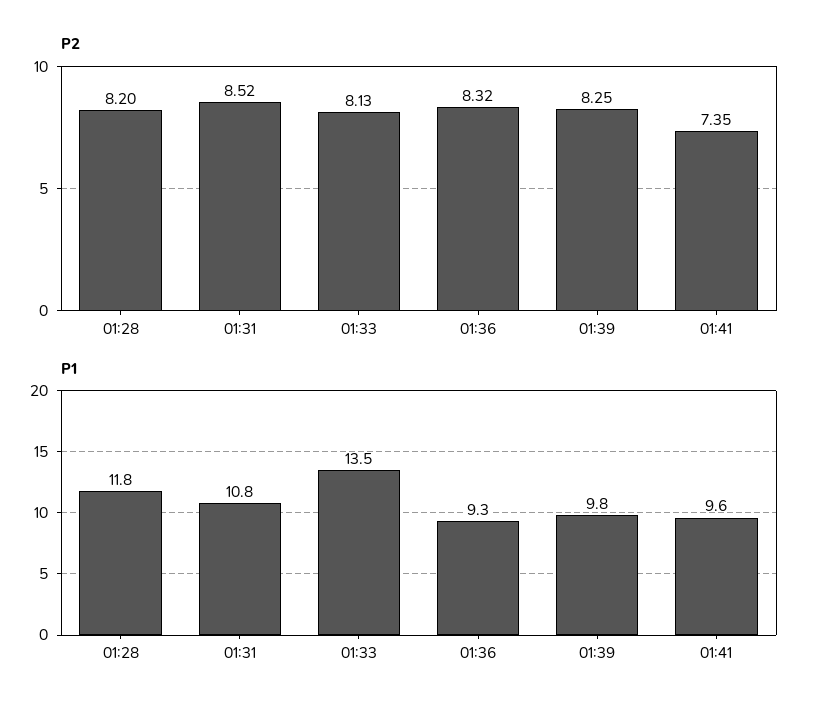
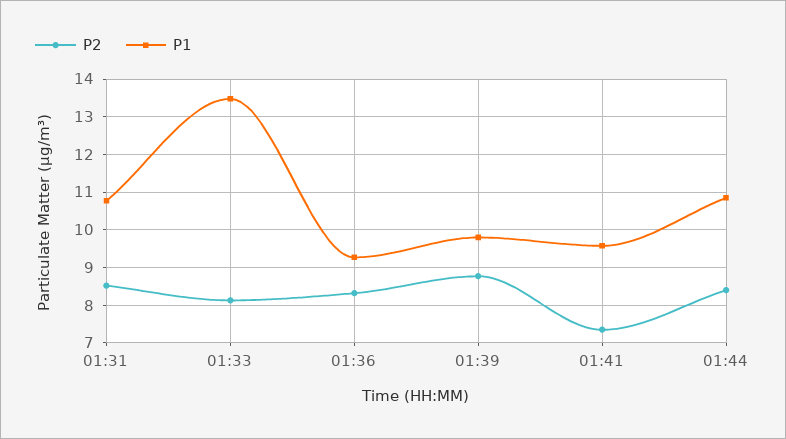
P2, 01:28: 8.2 -> none
P2, 01:39: 8.25 -> 8.8
P1, 01:28: 11.8 -> none
P2, 01:44: none -> 8.4
P1, 01:44: none -> 10.8

